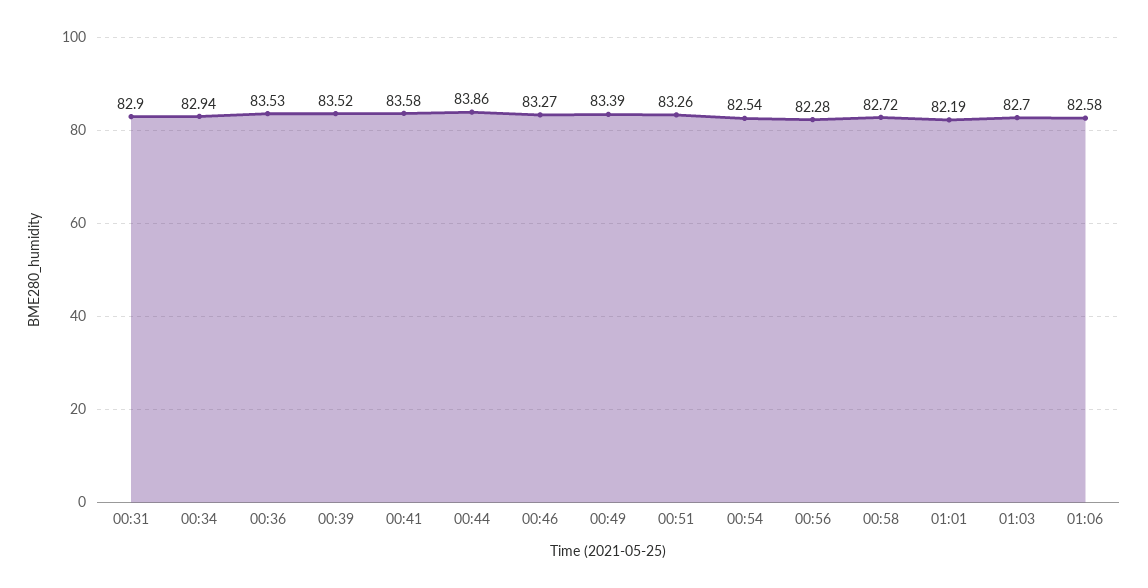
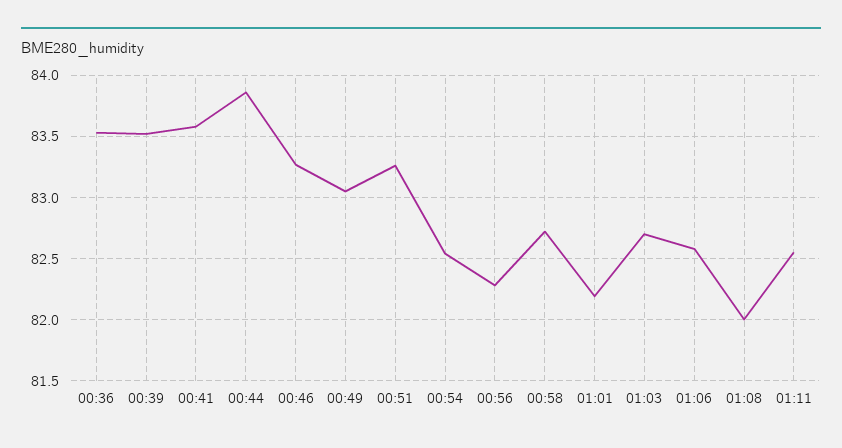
00:31: 82.9 -> none
00:34: 82.94 -> none
00:49: 83.39 -> 83.05
01:08: none -> 82
01:11: none -> 82.55

